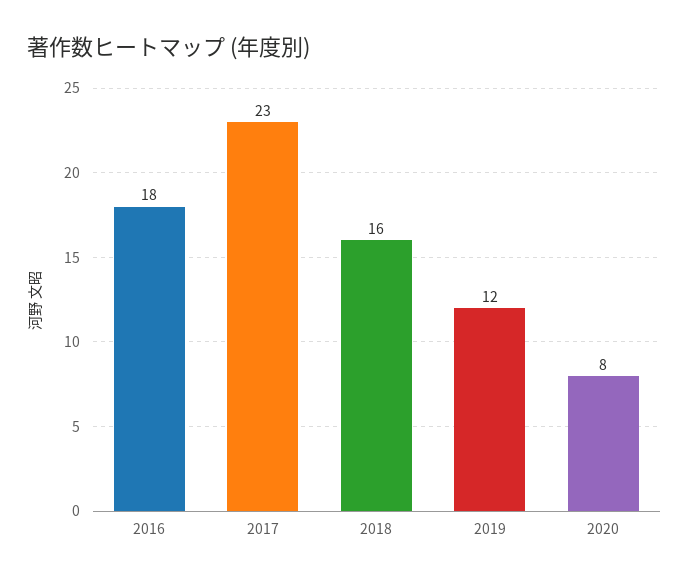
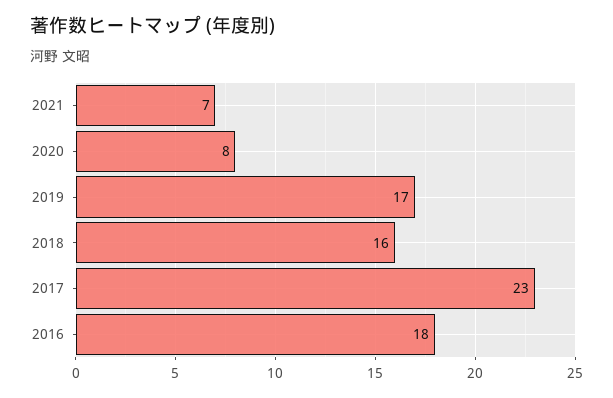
2019: 12 -> 17
2021: none -> 7

